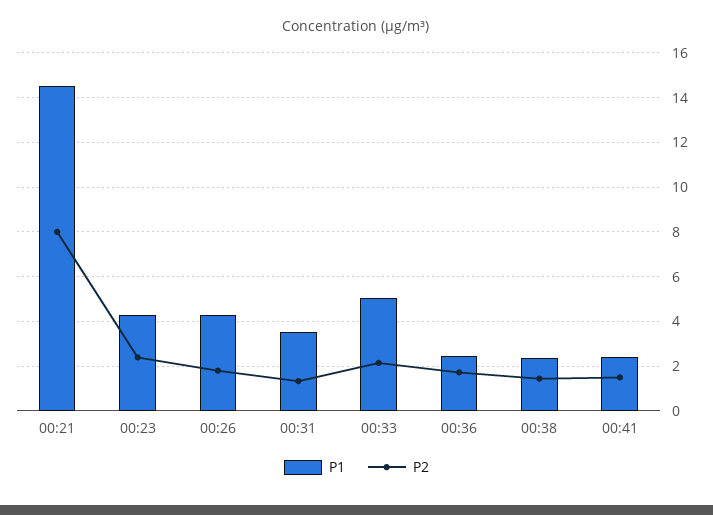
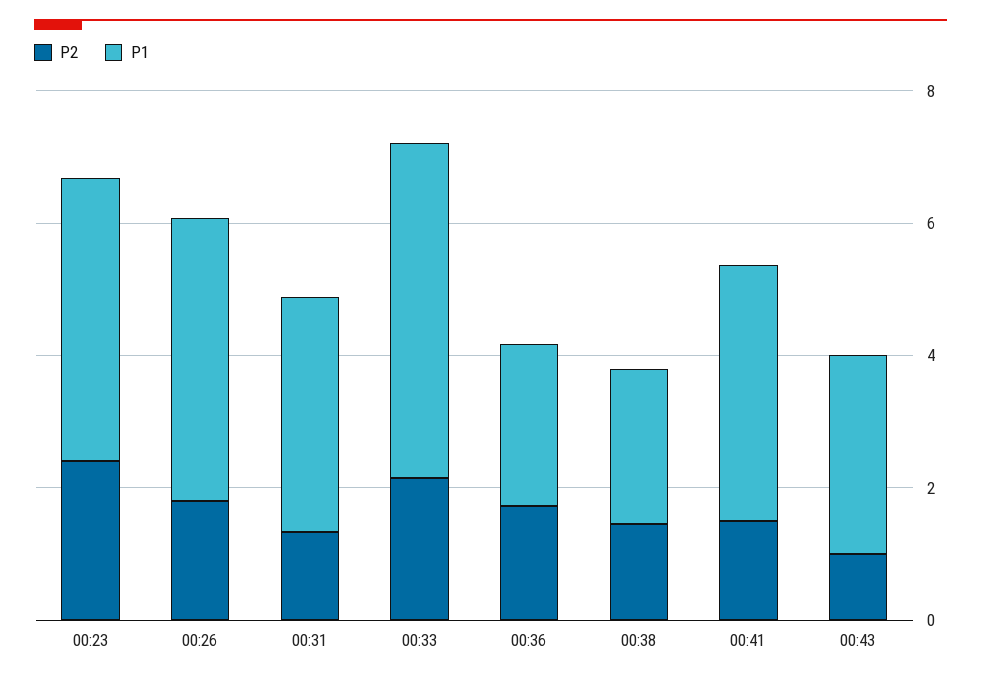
P1, 00:21: 14.5 -> none
P2, 00:21: 8 -> none
P1, 00:41: 2.5 -> 4
P2, 00:43: none -> 1
P1, 00:43: none -> 3

